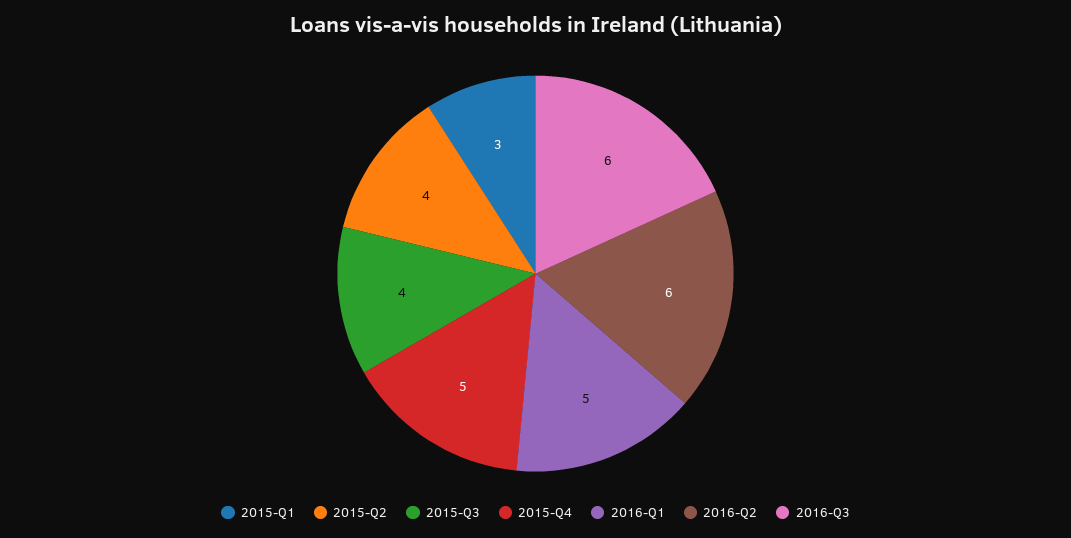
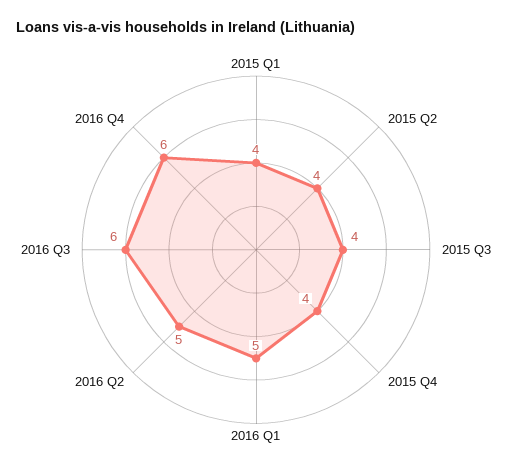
2015-Q1: 3 -> 4
2015-Q4: 5 -> 4
2016-Q2: 6 -> 5
2016 Q4: none -> 6

